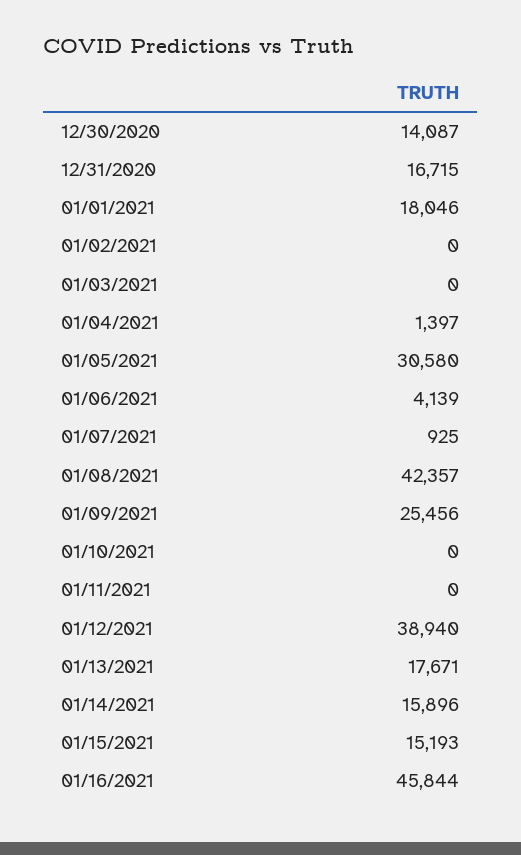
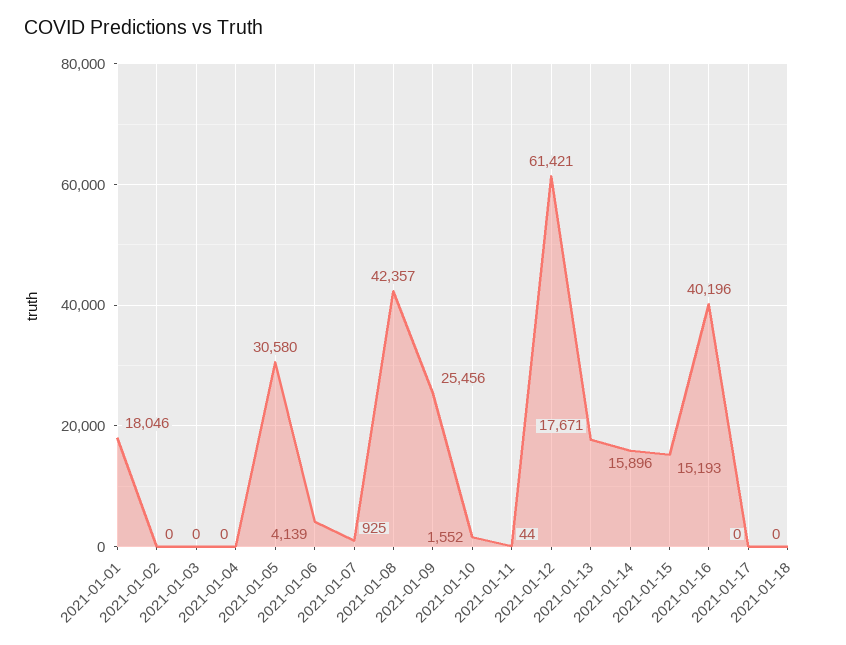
12/30/2020: 14087 -> none
12/31/2020: 16715 -> none
01/04/2021: 1397 -> 0
01/10/2021: 0 -> 1552
01/11/2021: 0 -> 44
01/12/2021: 38940 -> 61421
01/16/2021: 45844 -> 40196
2021-01-17: none -> 0
2021-01-18: none -> 0

